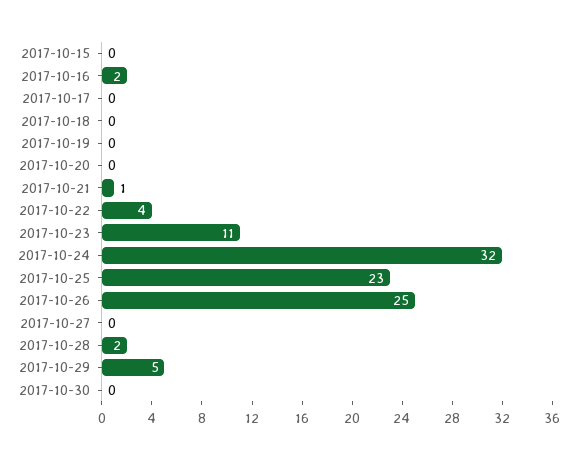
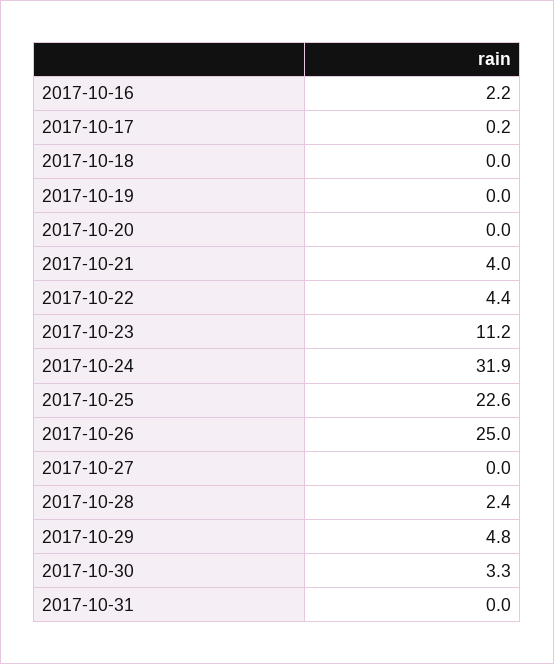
2017-10-15: 0 -> none
2017-10-21: 1 -> 4
2017-10-30: 0 -> 3.3
2017-10-31: none -> 0

